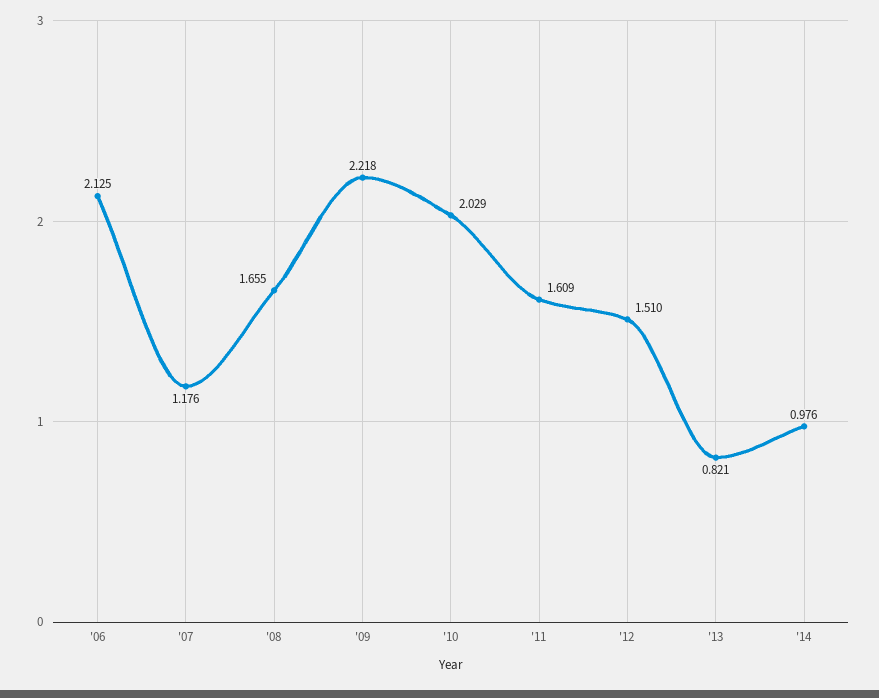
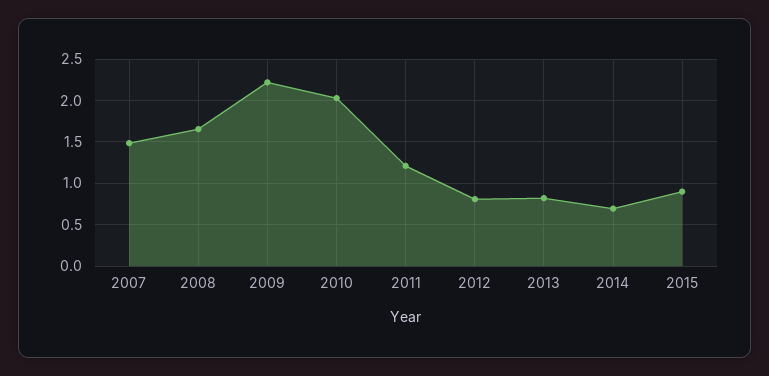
'06: 2.125 -> none
'07: 1.176 -> 1.5
'11: 1.609 -> 1.2
'12: 1.51 -> 0.8
'14: 0.976 -> 0.7
2015: none -> 0.9

